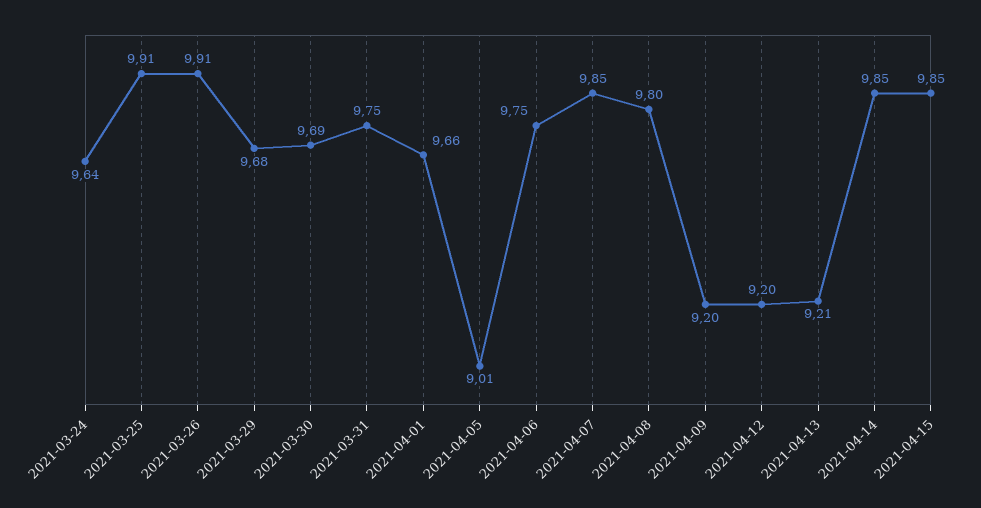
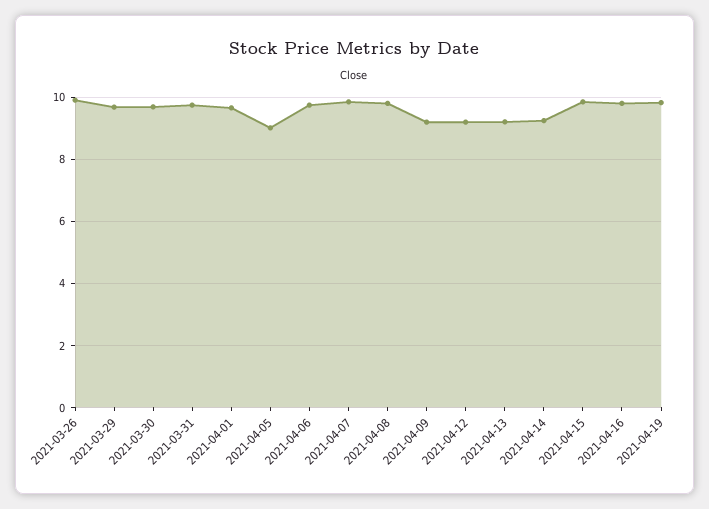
2021-03-24: 9.64 -> none
2021-03-25: 9.91 -> none
2021-04-14: 9.85 -> 9.2
2021-04-16: none -> 9.8
2021-04-19: none -> 9.8

